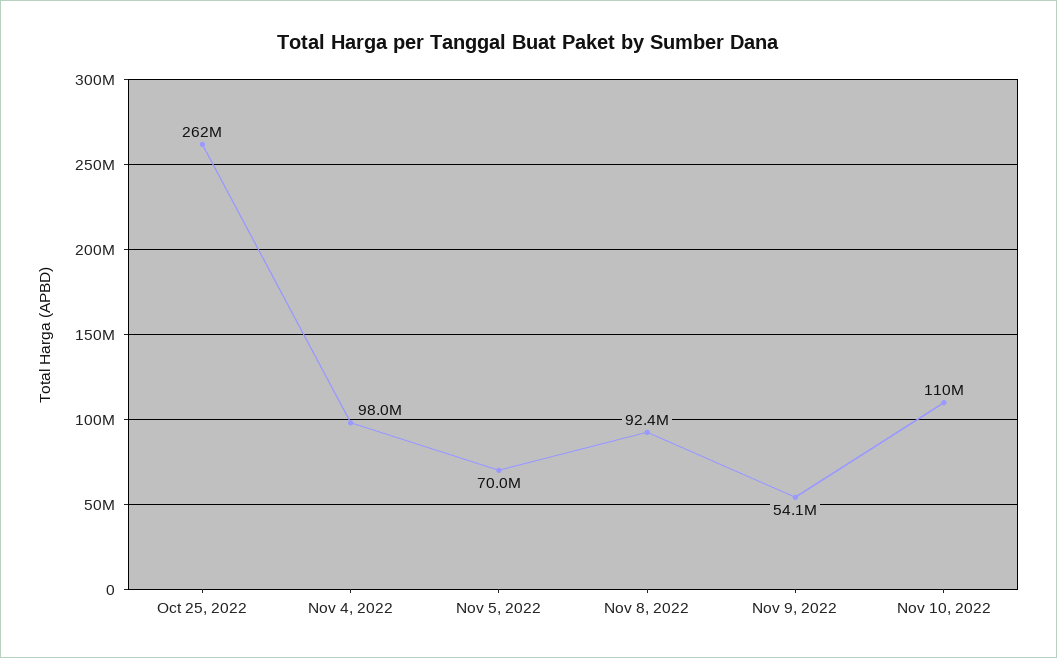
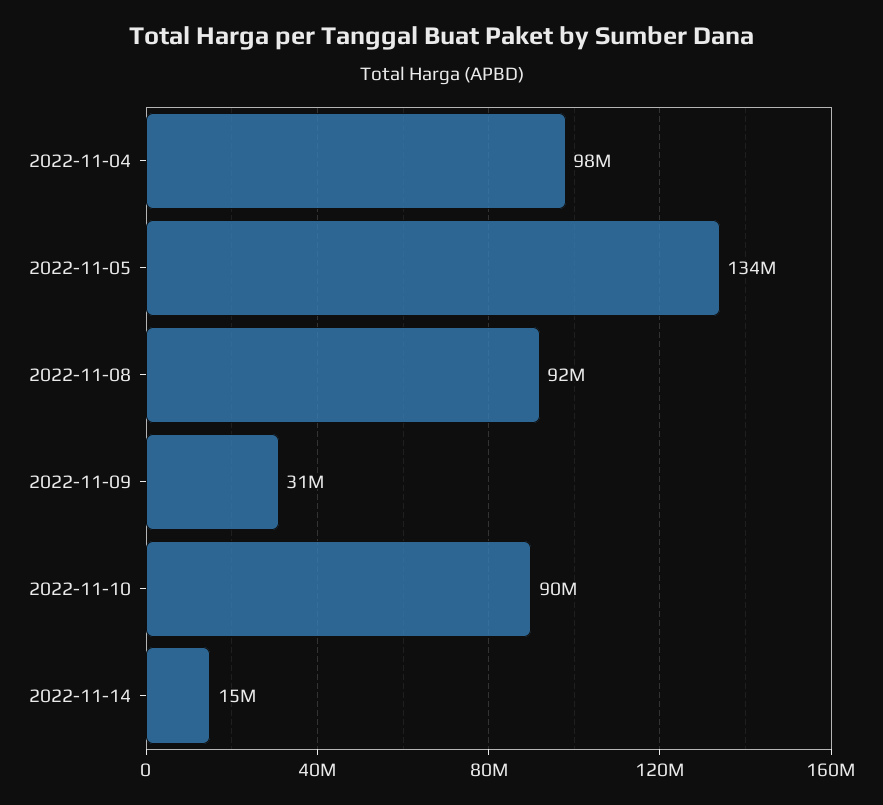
Oct 25, 2022: 262000000 -> none
Nov 5, 2022: 70000000 -> 134000000
Nov 9, 2022: 54100000 -> 31000000
Nov 10, 2022: 110000000 -> 90000000
2022-11-14: none -> 15000000

